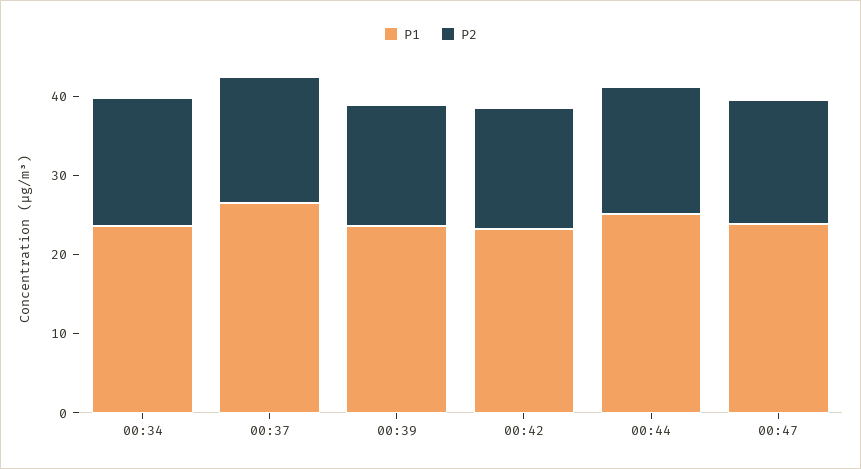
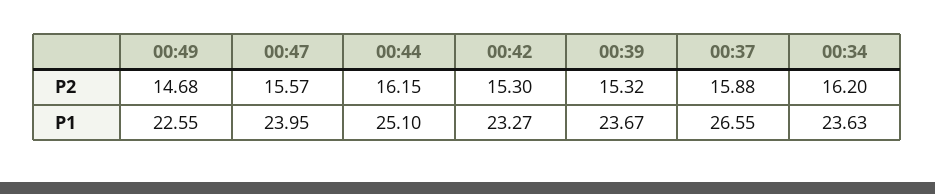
P2, 00:49: none -> 14.68
P1, 00:49: none -> 22.55

